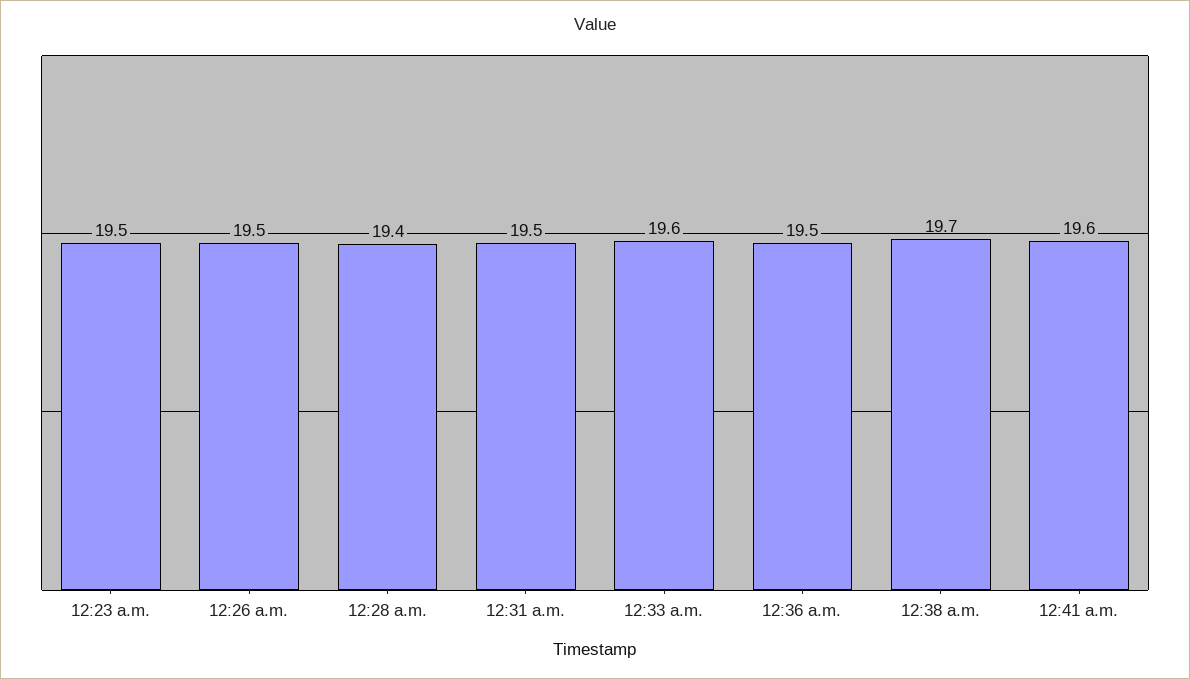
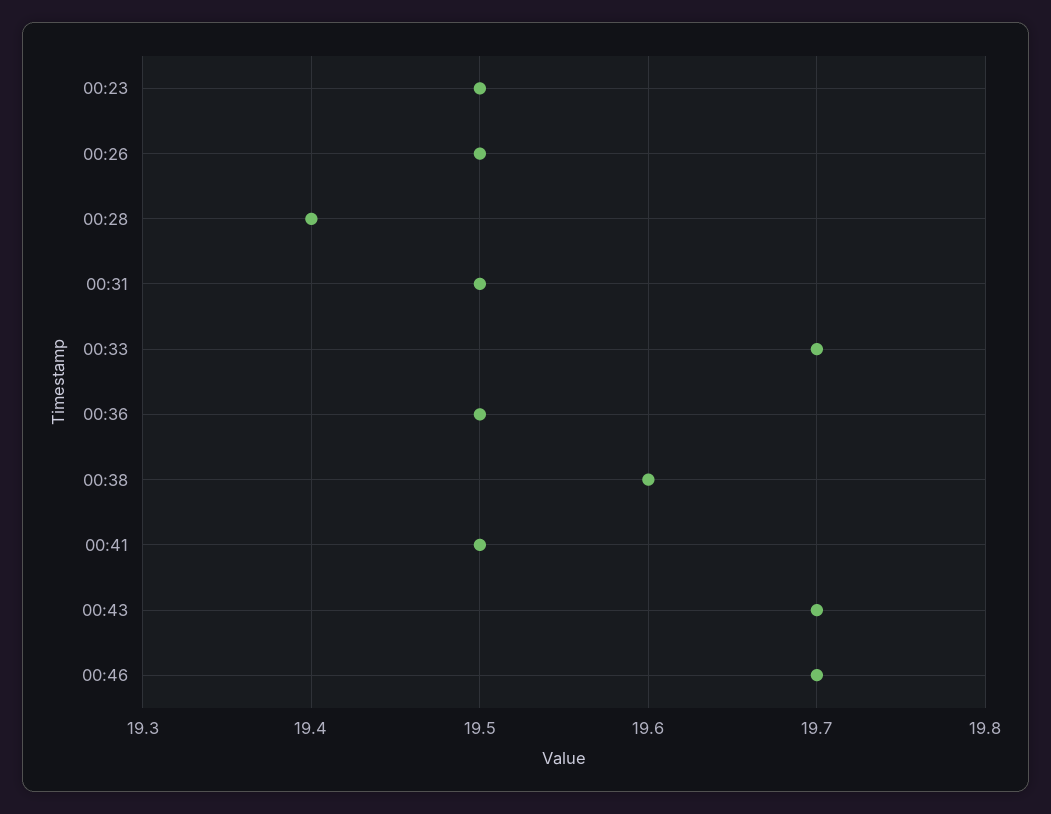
12:33 a.m.: 19.6 -> 19.7
12:38 a.m.: 19.7 -> 19.6
12:41 a.m.: 19.6 -> 19.5
00:43: none -> 19.7
00:46: none -> 19.7

